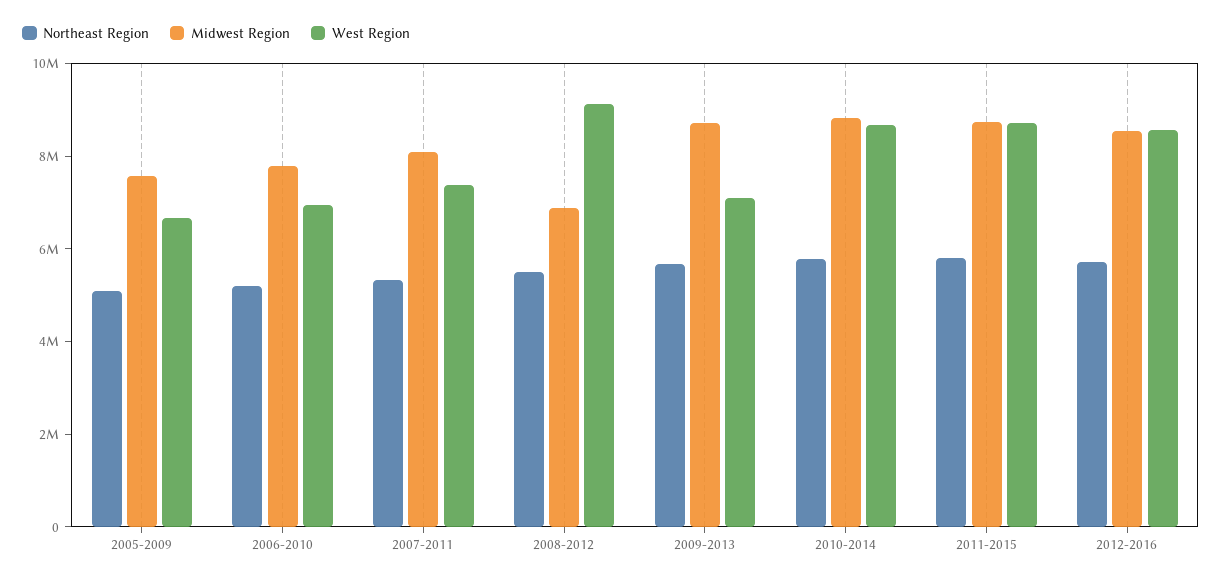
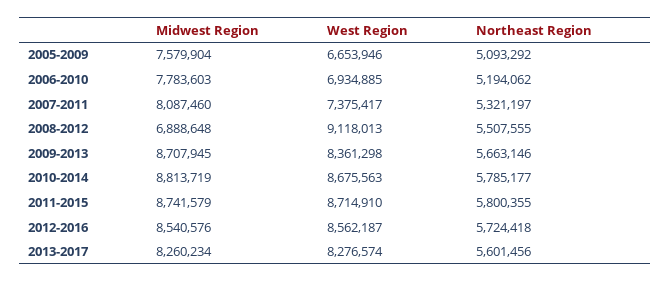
West Region, 2009-2013: 7000000 -> 8361298
Midwest Region, 2013-2017: none -> 8260234
West Region, 2013-2017: none -> 8276574
Northeast Region, 2013-2017: none -> 5601456

